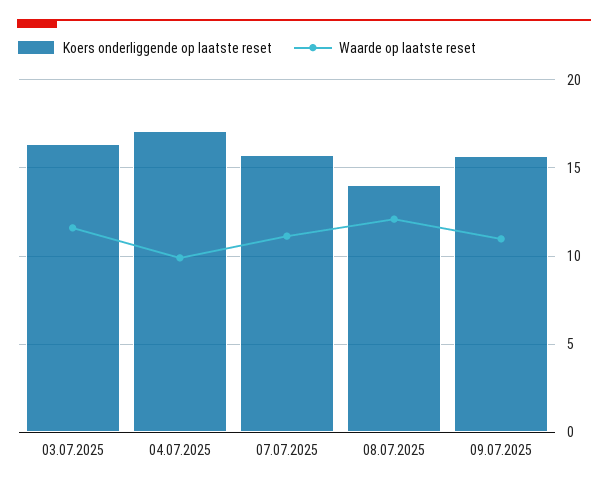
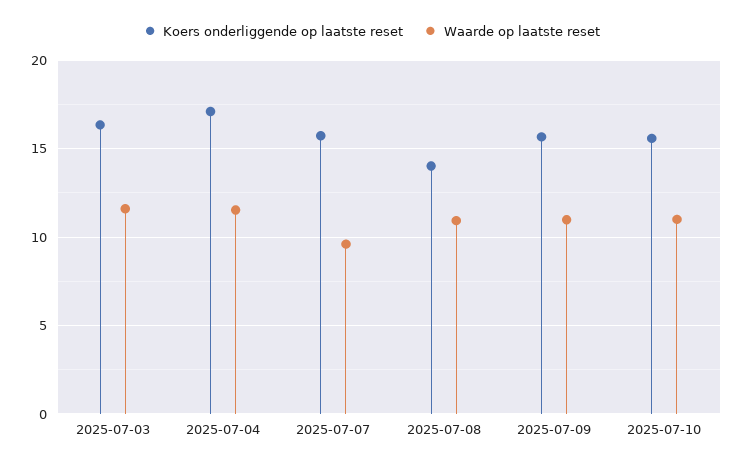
Waarde op laatste reset, 04.07.2025: 10 -> 11.5
Waarde op laatste reset, 07.07.2025: 11 -> 9.5
Waarde op laatste reset, 08.07.2025: 12 -> 11
Koers onderliggende op laatste reset, 2025-07-10: none -> 15.5
Waarde op laatste reset, 2025-07-10: none -> 11

